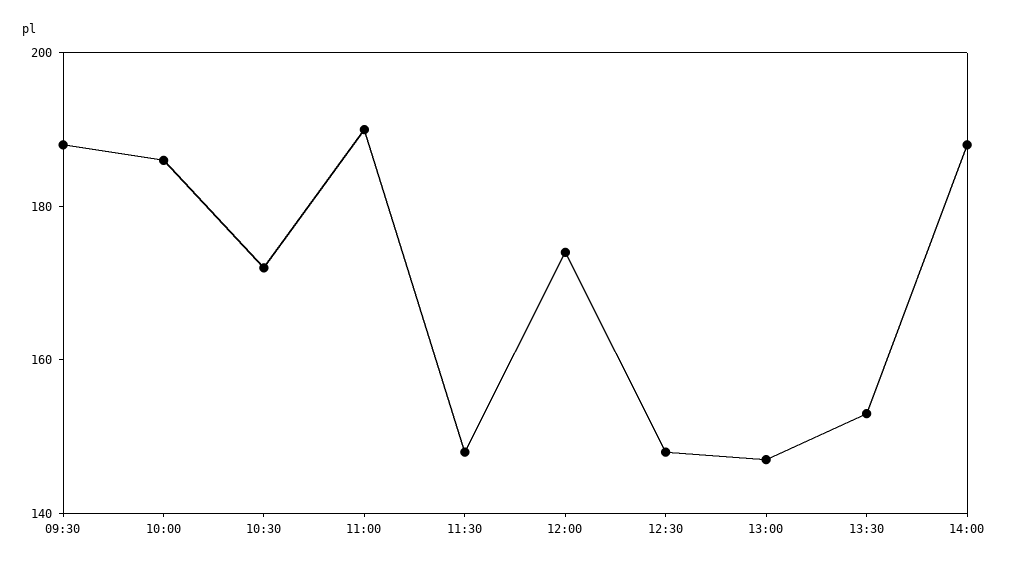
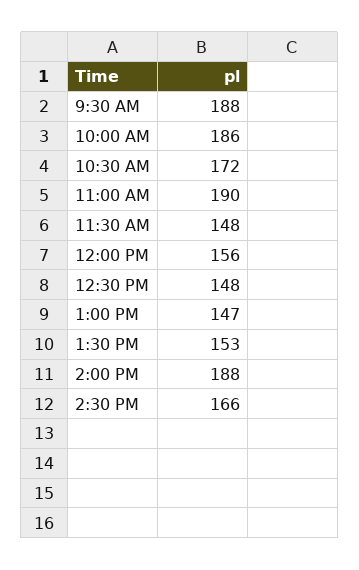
12:00: 175 -> 156
2:30 PM: none -> 166

